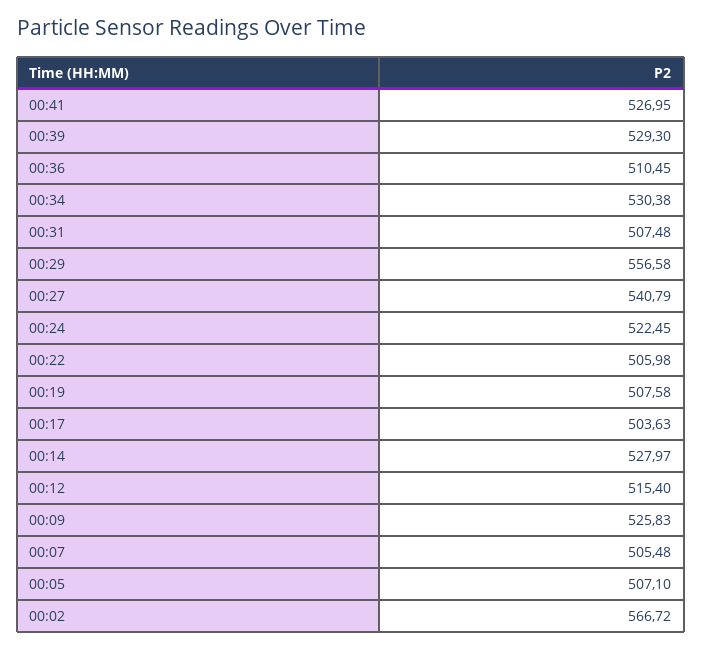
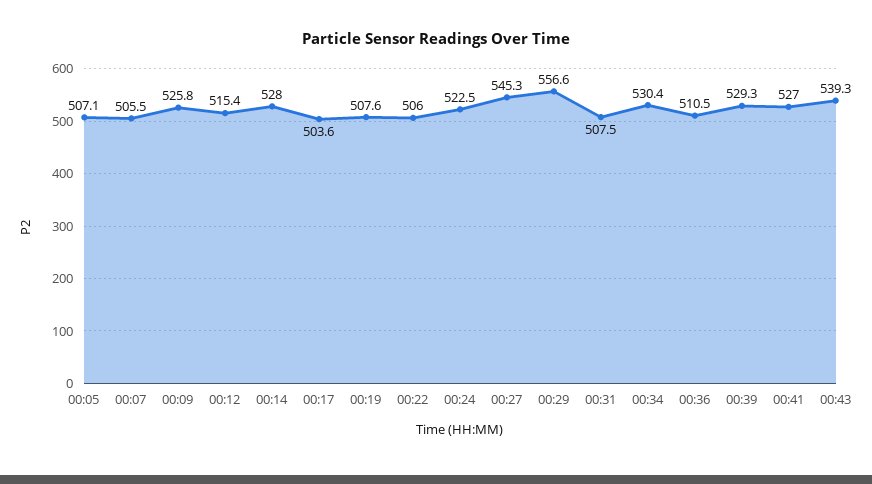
00:27: 540.79 -> 545.3
00:02: 566.72 -> none
00:43: none -> 539.3

